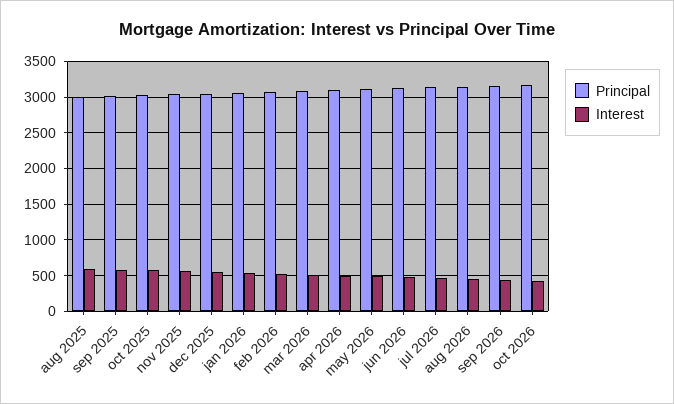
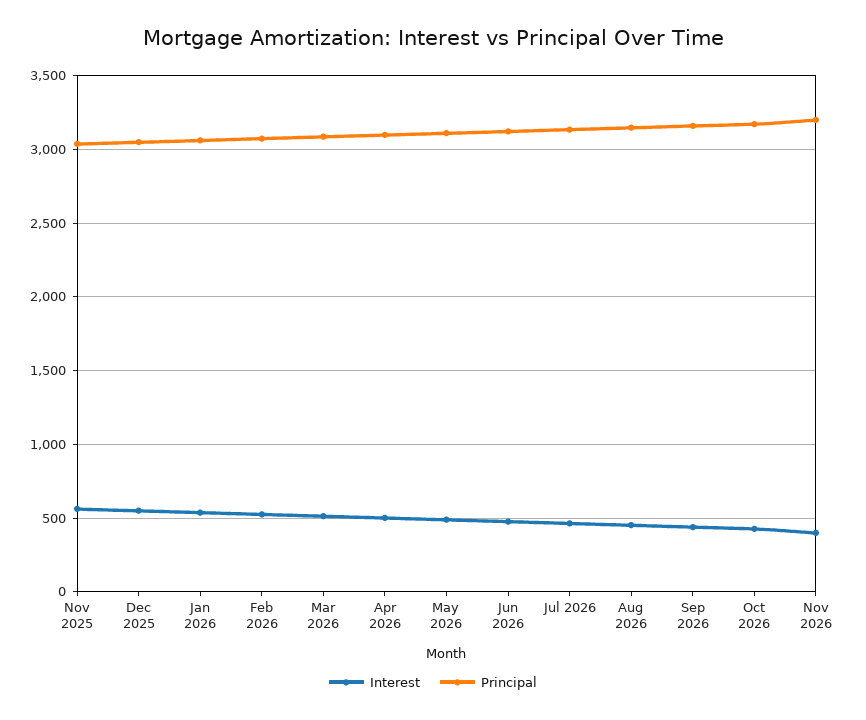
Principal, aug 2025: 3000 -> none
Interest, aug 2025: 600 -> none
Principal, sep 2025: 3000 -> none
Interest, sep 2025: 600 -> none
Principal, oct 2025: 3000 -> none
Interest, oct 2025: 600 -> none
Interest, Nov 2026: none -> 400
Principal, Nov 2026: none -> 3200

